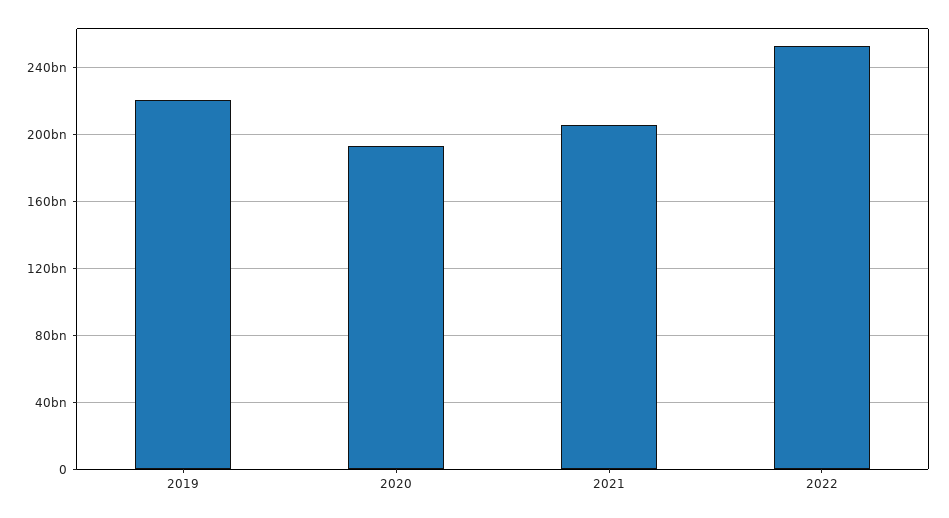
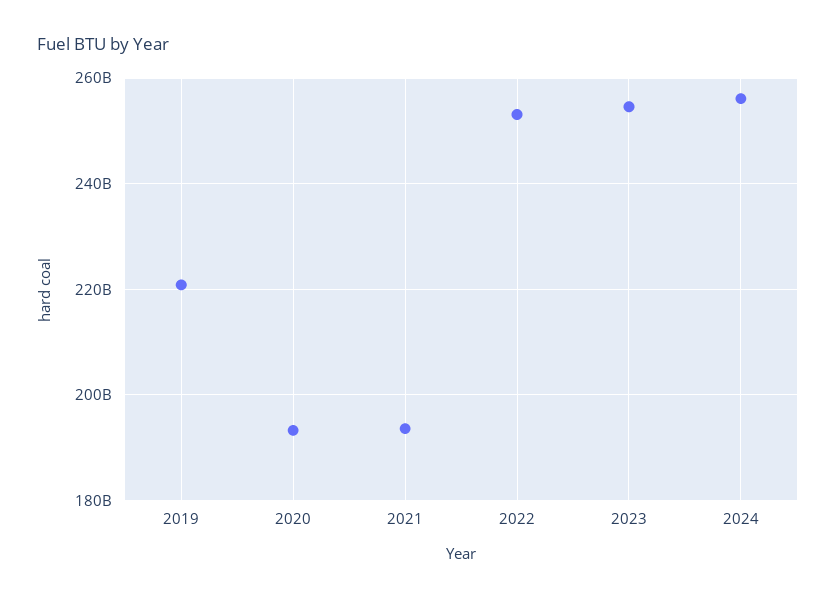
2021: 205000000000 -> 194000000000
2023: none -> 254000000000
2024: none -> 256000000000

